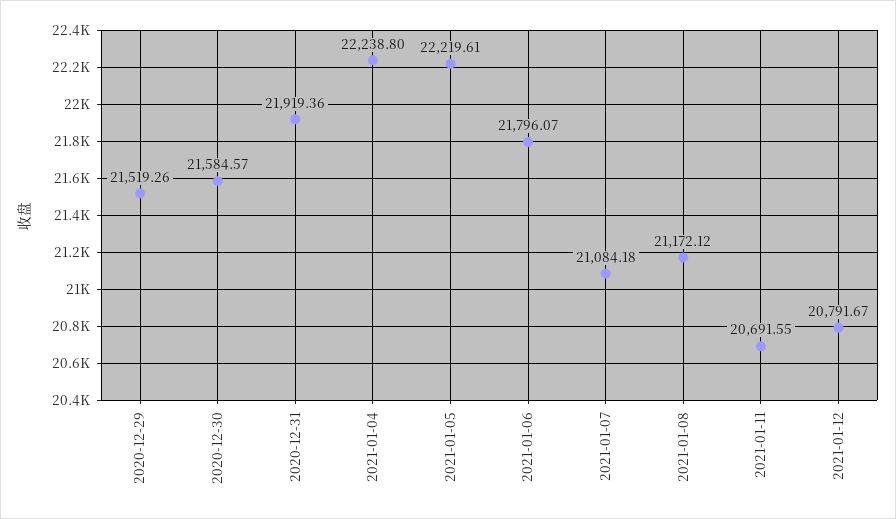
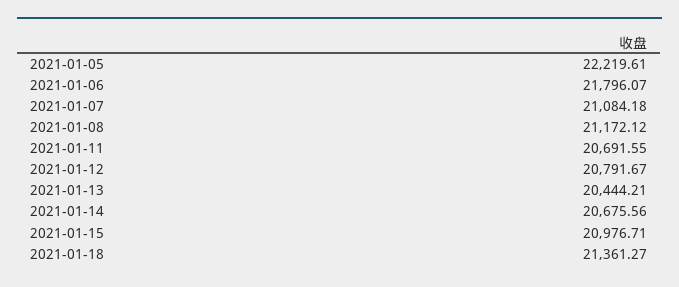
2020-12-29: 21519.26 -> none
2020-12-30: 21584.57 -> none
2020-12-31: 21919.36 -> none
2021-01-04: 22238.8 -> none
2021-01-13: none -> 20444.21
2021-01-14: none -> 20675.56
2021-01-15: none -> 20976.71
2021-01-18: none -> 21361.27

